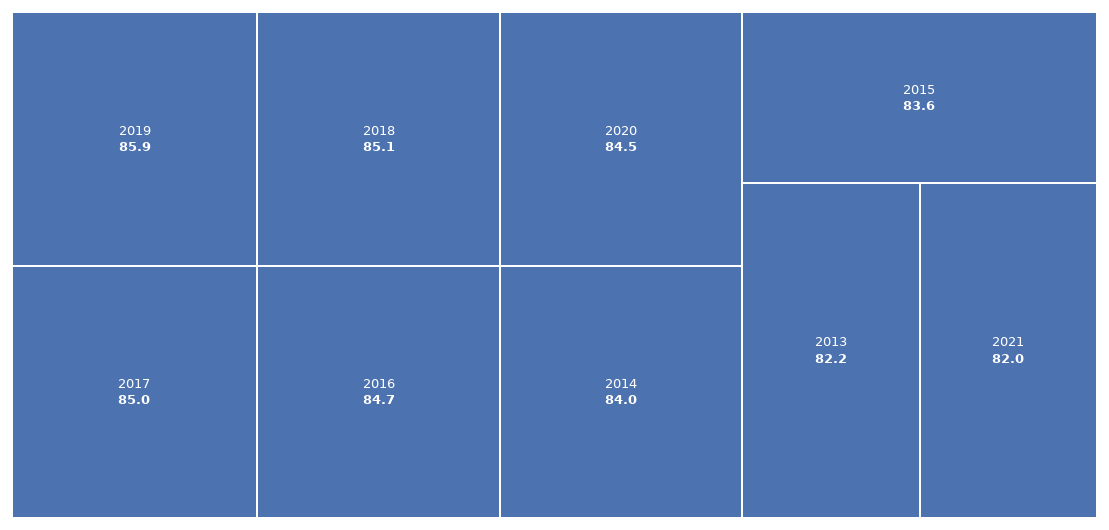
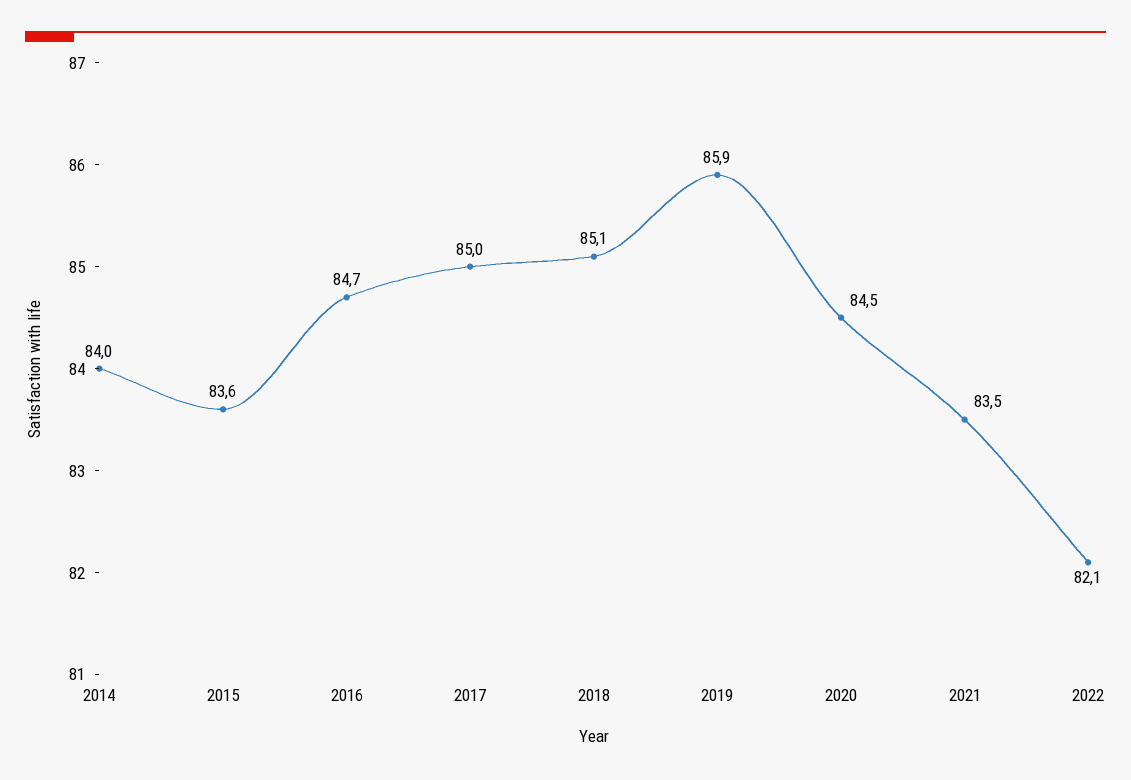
2013: 82.2 -> none
2021: 82 -> 83.5
2022: none -> 82.1

